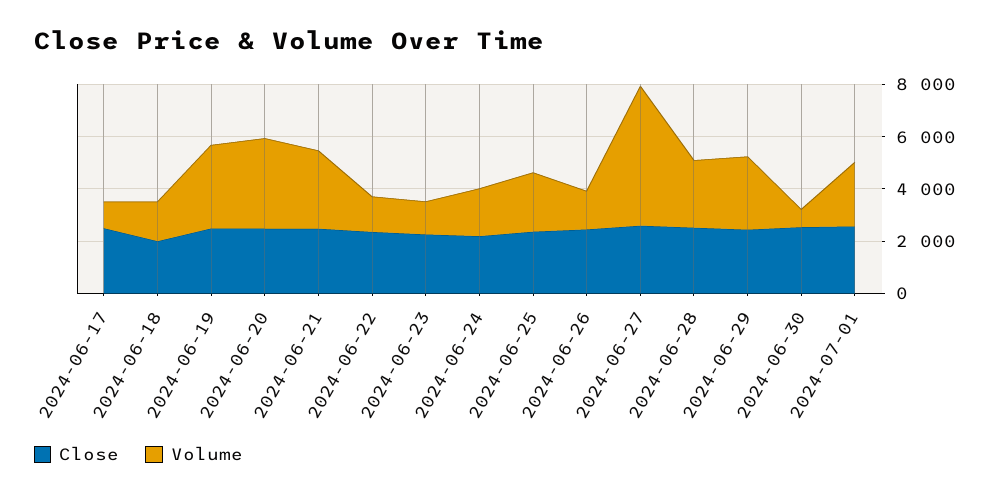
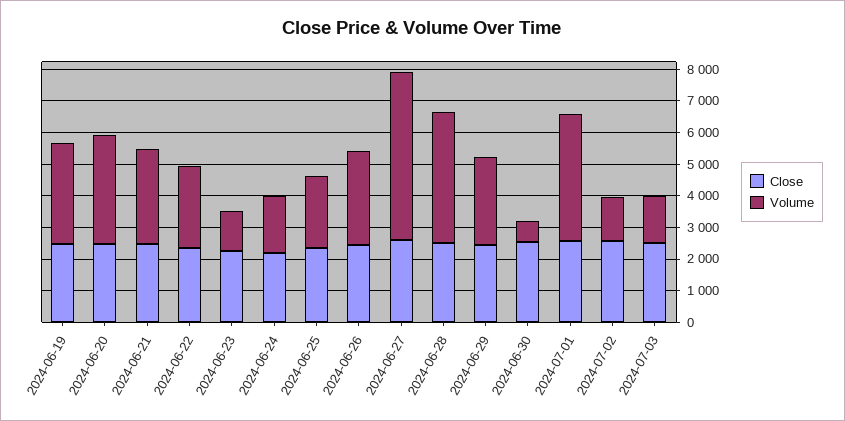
Close, 2024-06-17: 2500 -> none
Volume, 2024-06-17: 1000 -> none
Close, 2024-06-18: 2000 -> none
Volume, 2024-06-18: 1500 -> none
Volume, 2024-06-22: 1500 -> 2500
Volume, 2024-06-26: 1500 -> 3000
Volume, 2024-06-28: 2500 -> 4000
Volume, 2024-07-01: 2500 -> 4000
Close, 2024-07-02: none -> 2500
Volume, 2024-07-02: none -> 1500
Close, 2024-07-03: none -> 2500
Volume, 2024-07-03: none -> 1500

